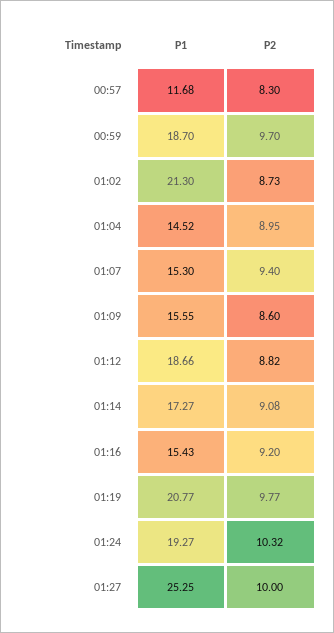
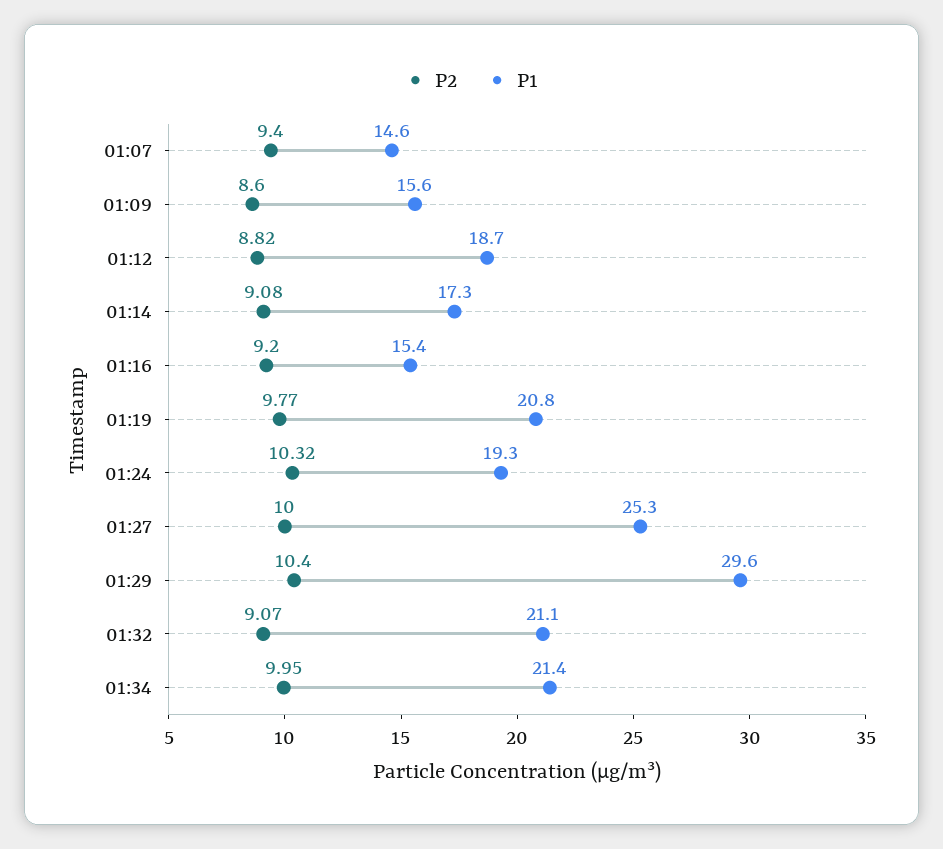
P1, 00:57: 11.68 -> none
P2, 00:57: 8.3 -> none
P1, 00:59: 18.7 -> none
P2, 00:59: 9.7 -> none
P1, 01:02: 21.3 -> none
P2, 01:02: 8.73 -> none
P1, 01:04: 14.52 -> none
P2, 01:04: 8.95 -> none
P1, 01:07: 15.3 -> 14.6
P2, 01:29: none -> 10.4
P1, 01:29: none -> 29.6
P2, 01:32: none -> 9.07
P1, 01:32: none -> 21.1
P2, 01:34: none -> 9.95
P1, 01:34: none -> 21.4

